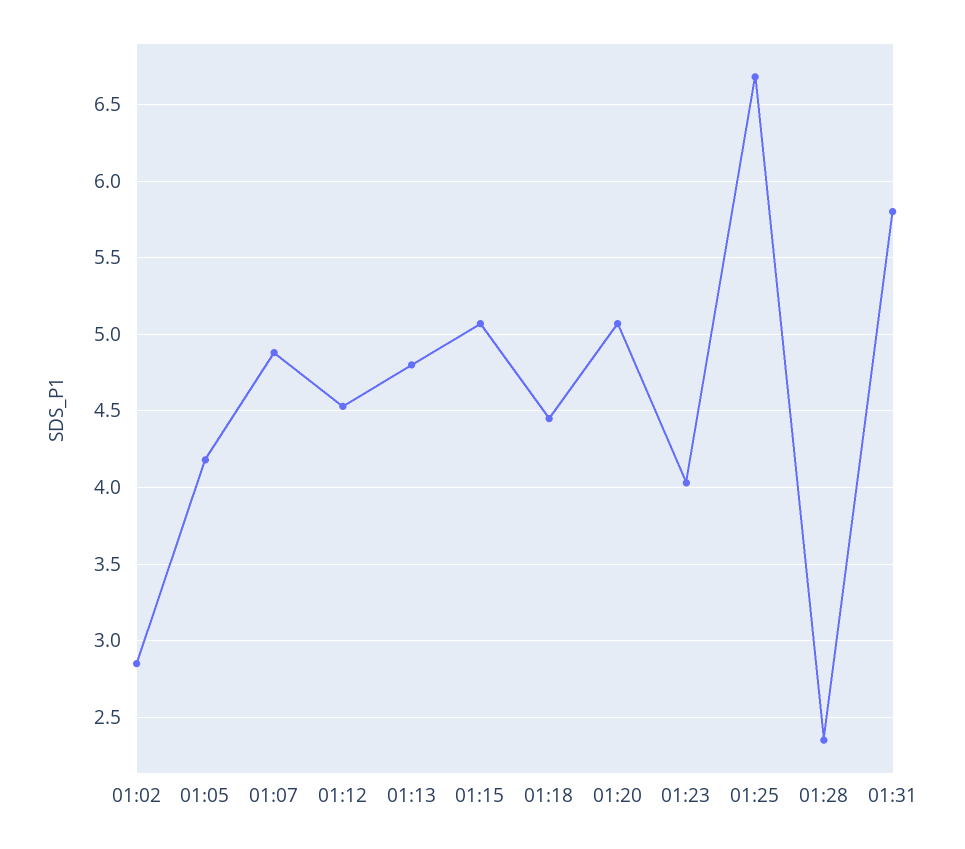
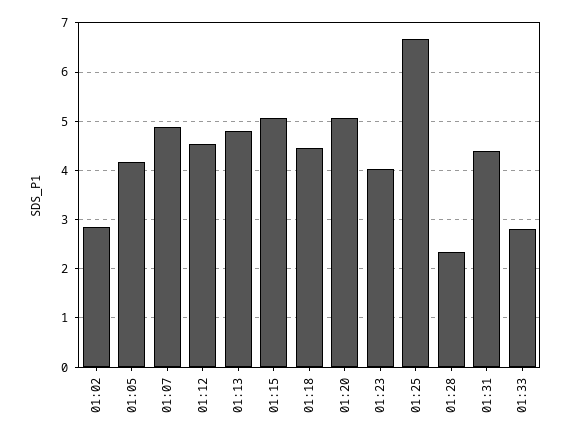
01:31: 5.8 -> 4.4
01:33: none -> 2.8

